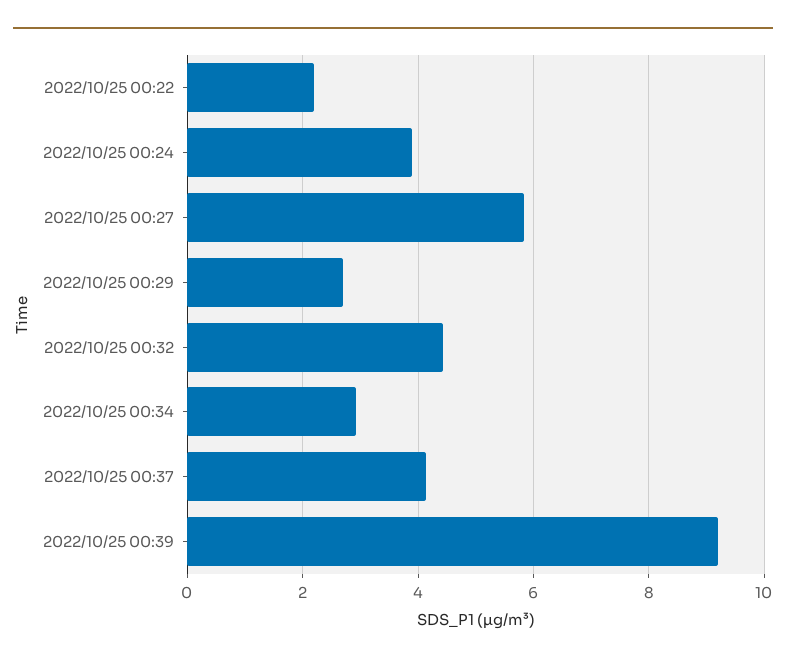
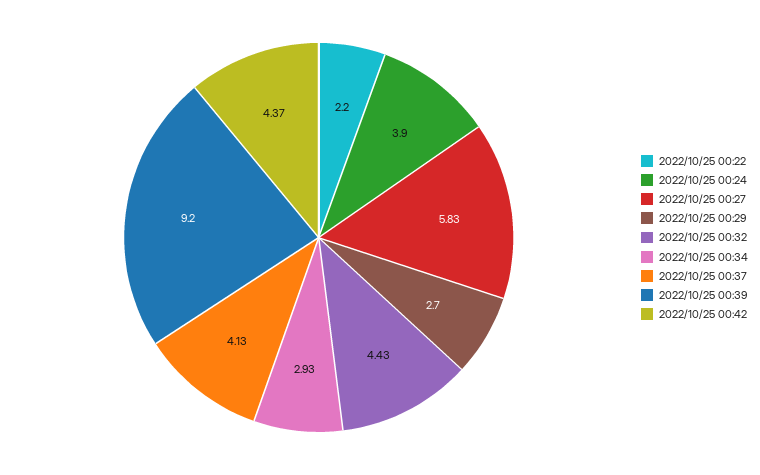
2022/10/25 00:42: none -> 4.37

